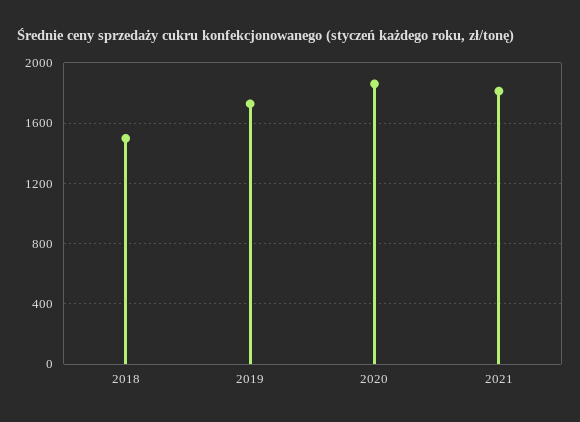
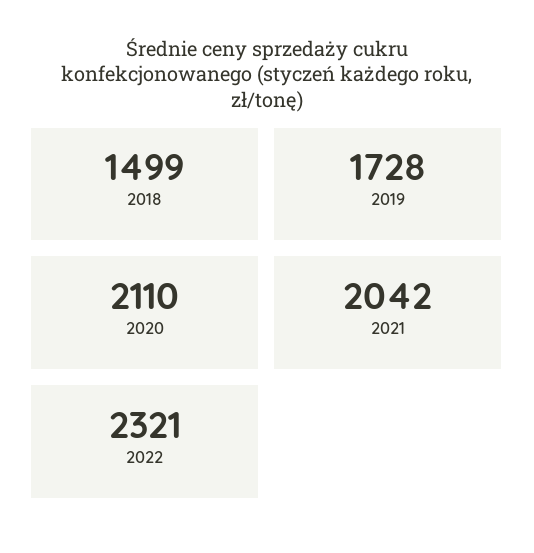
2020: 1850 -> 2110
2021: 1800 -> 2042
2022: none -> 2321

